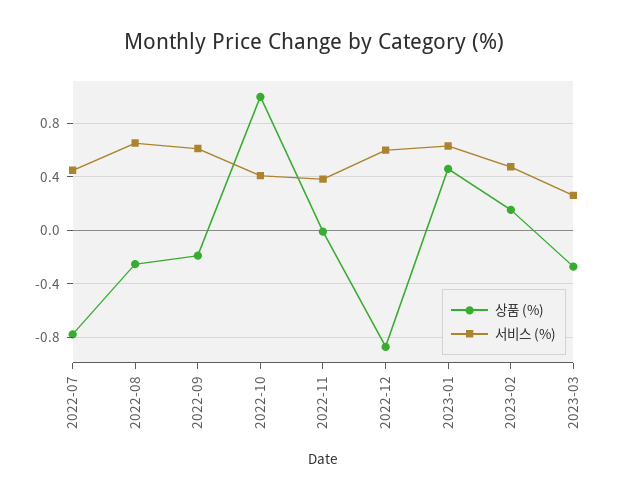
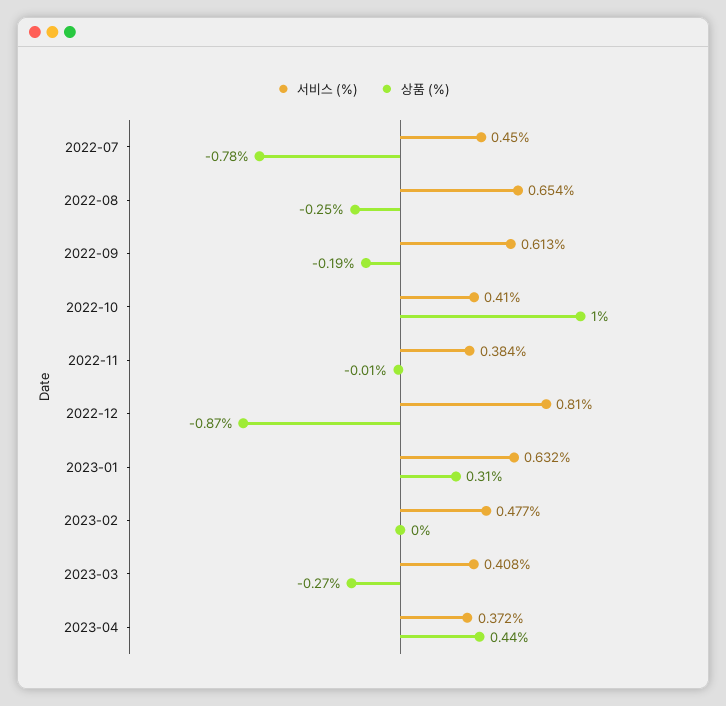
서비스 (%), 2022-12: 0.6 -> 0.81
상품 (%), 2023-01: 0.45 -> 0.31
상품 (%), 2023-02: 0.15 -> 0
서비스 (%), 2023-03: 0.25 -> 0.408
서비스 (%), 2023-04: none -> 0.372
상품 (%), 2023-04: none -> 0.44

